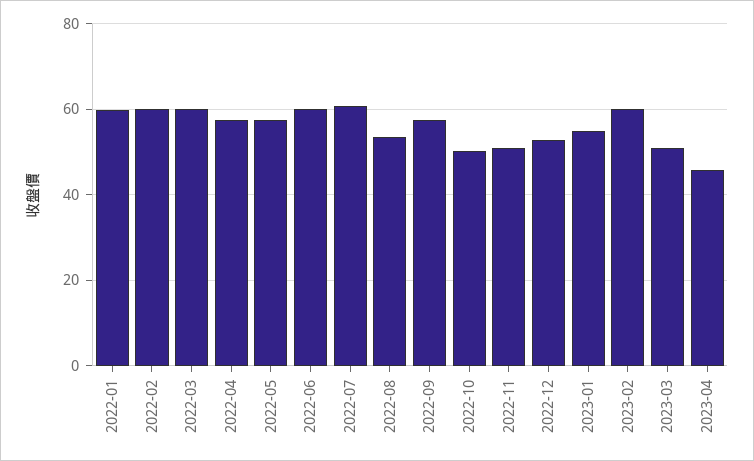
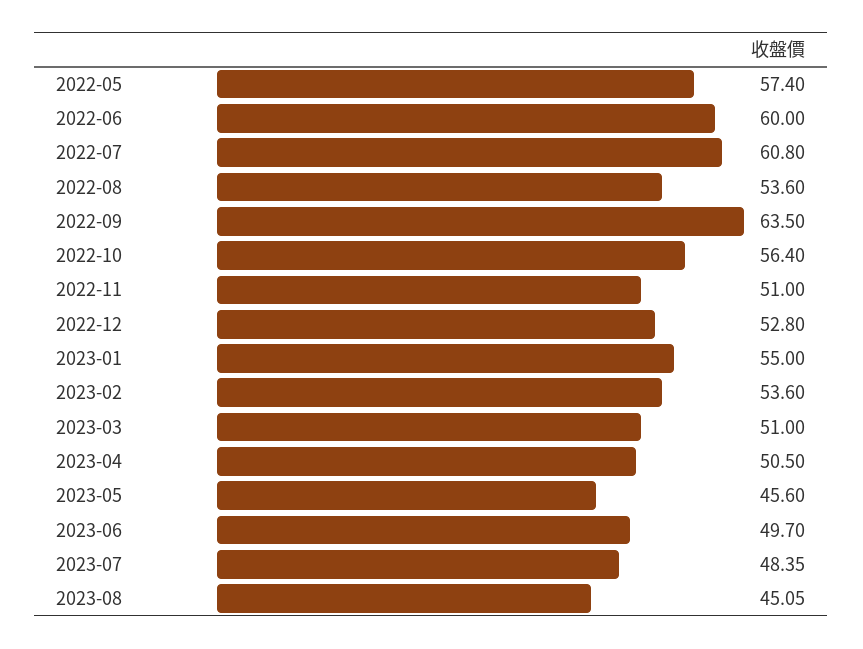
2022-01: 60 -> none
2022-02: 60 -> none
2022-03: 60 -> none
2022-04: 58 -> none
2022-09: 58 -> 63.5
2022-10: 50 -> 56.4
2023-02: 60 -> 53.6
2023-04: 46 -> 50.5
2023-05: none -> 45.6
2023-06: none -> 49.7
2023-07: none -> 48.35
2023-08: none -> 45.05

